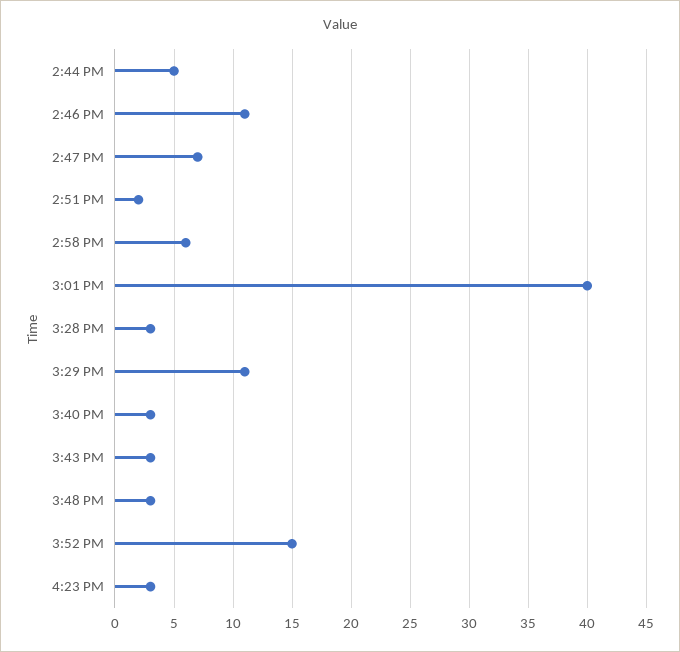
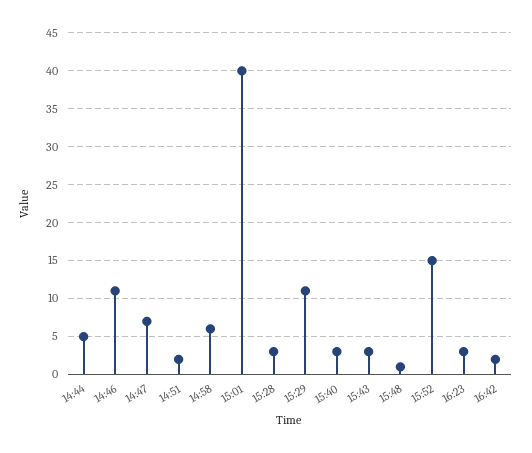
3:48 PM: 3 -> 1
16:42: none -> 2

